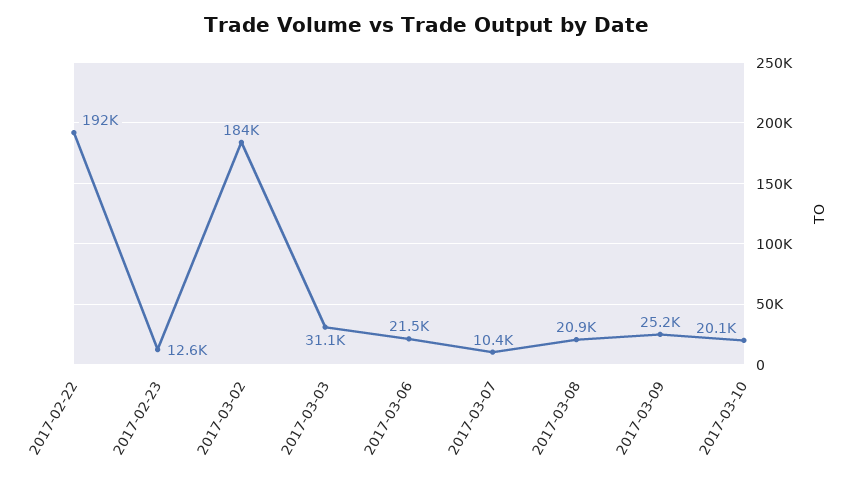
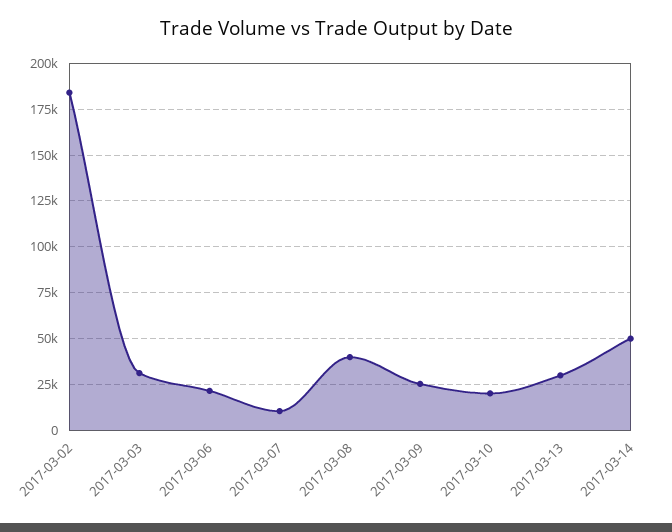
2017-02-22: 192000 -> none
2017-02-23: 12600 -> none
2017-03-08: 20900 -> 40000
2017-03-13: none -> 30000
2017-03-14: none -> 50000

